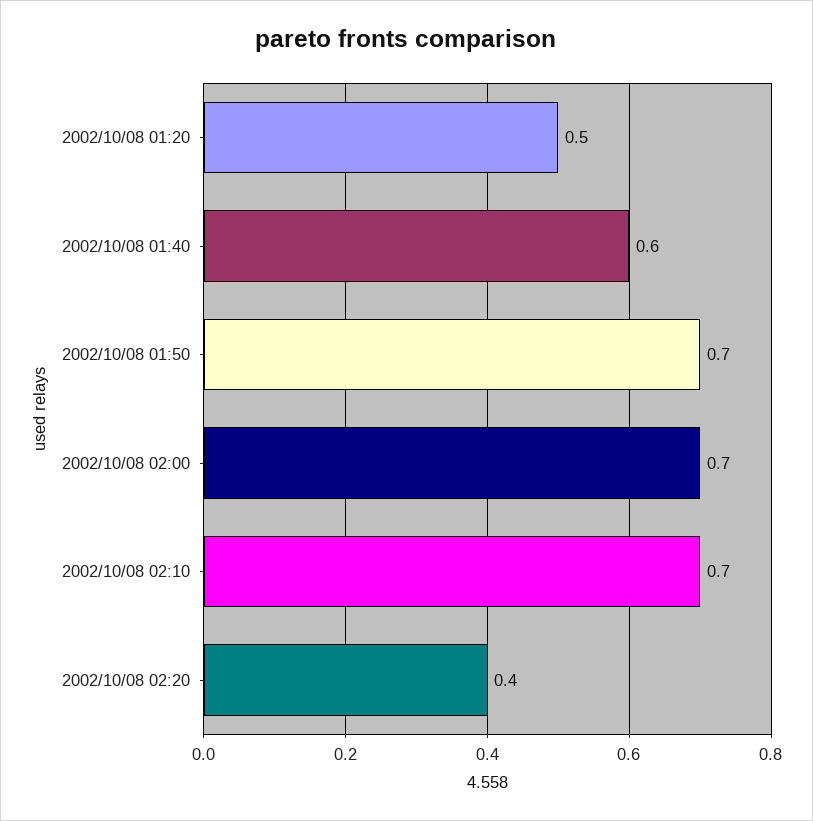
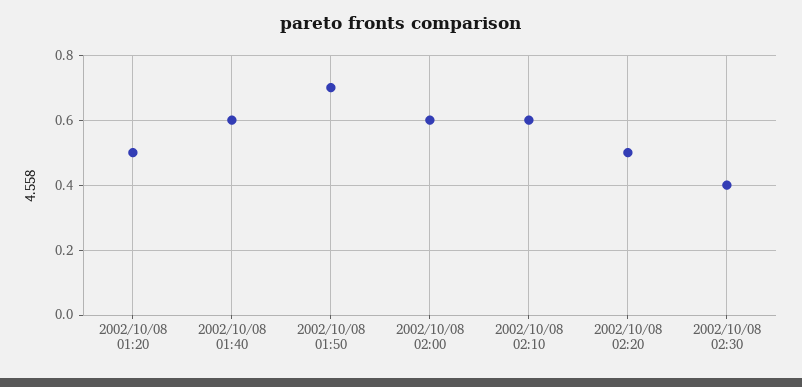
2002/10/08 02:00: 0.7 -> 0.6
2002/10/08 02:10: 0.7 -> 0.6
2002/10/08 02:20: 0.4 -> 0.5
2002/10/08 02:30: none -> 0.4

